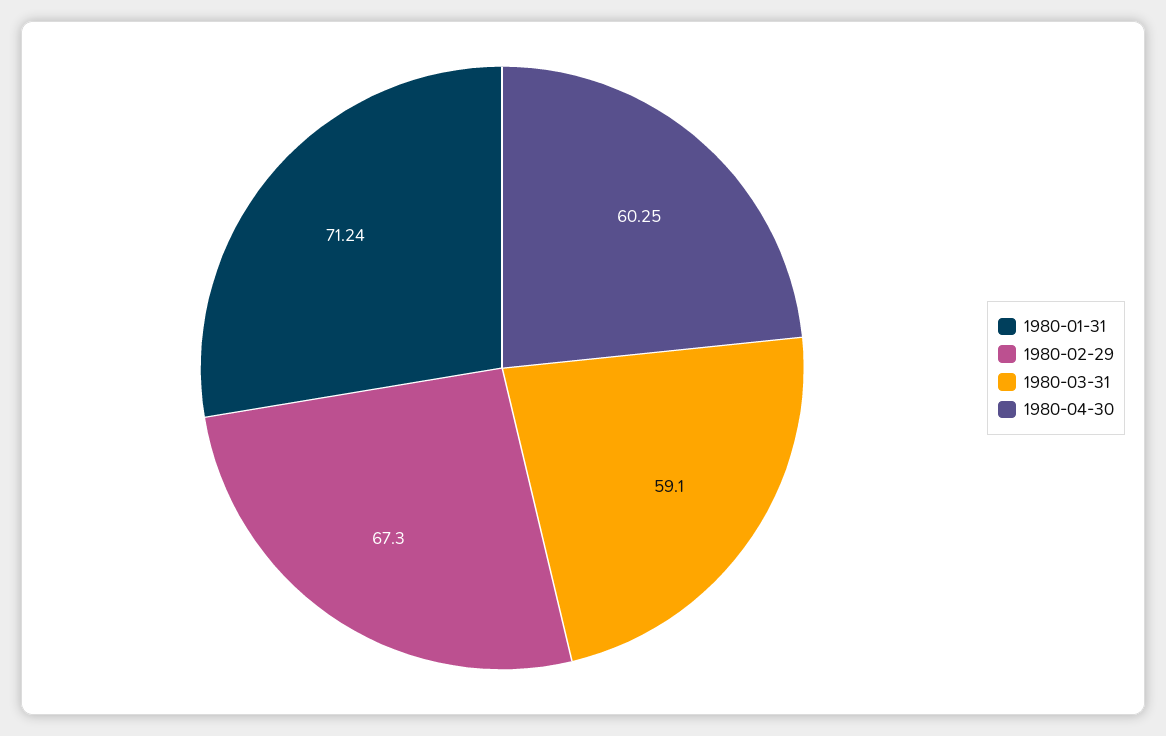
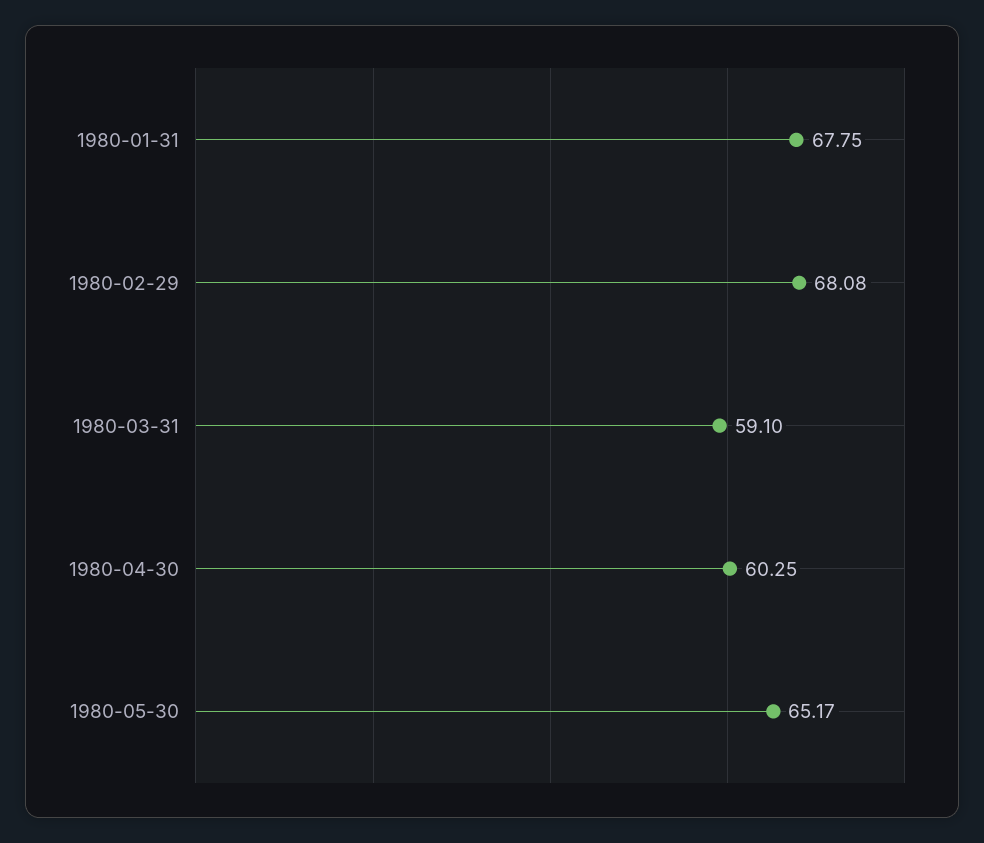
1980-01-31: 71.24 -> 67.75
1980-02-29: 67.3 -> 68.08
1980-05-30: none -> 65.17

